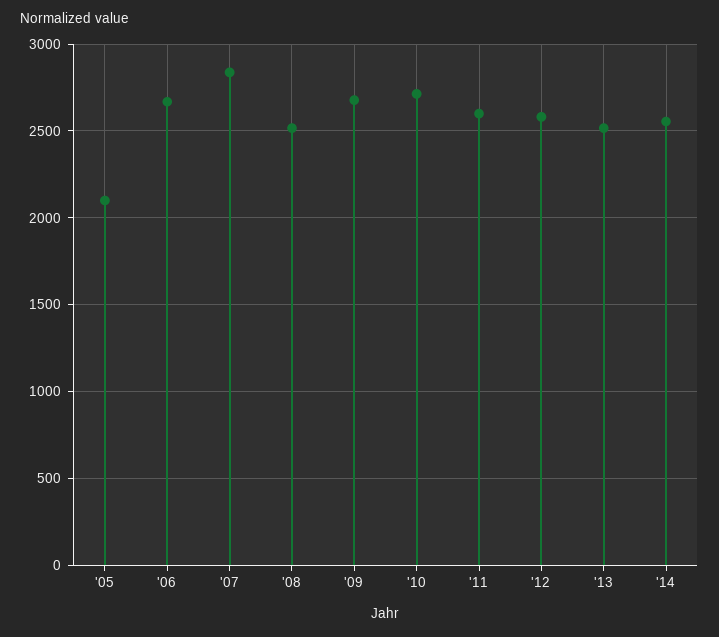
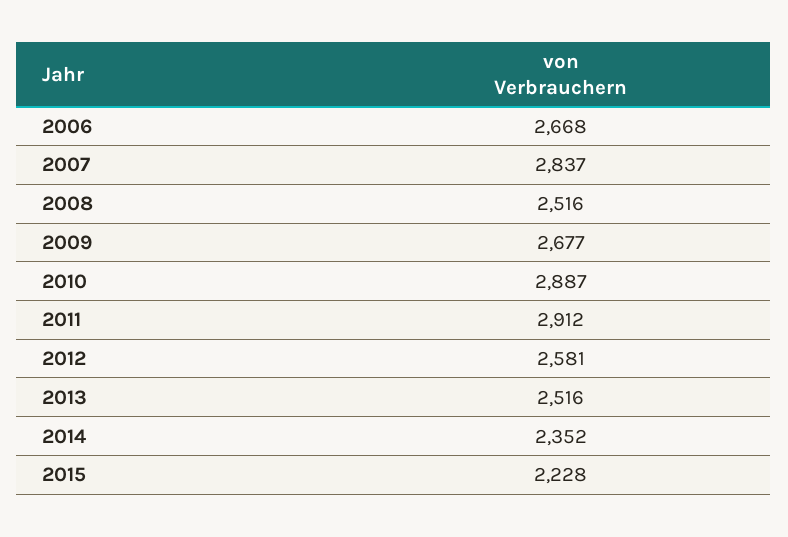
'05: 2100 -> none
'10: 2700 -> 2887
'11: 2600 -> 2912
'14: 2550 -> 2352
2015: none -> 2228

